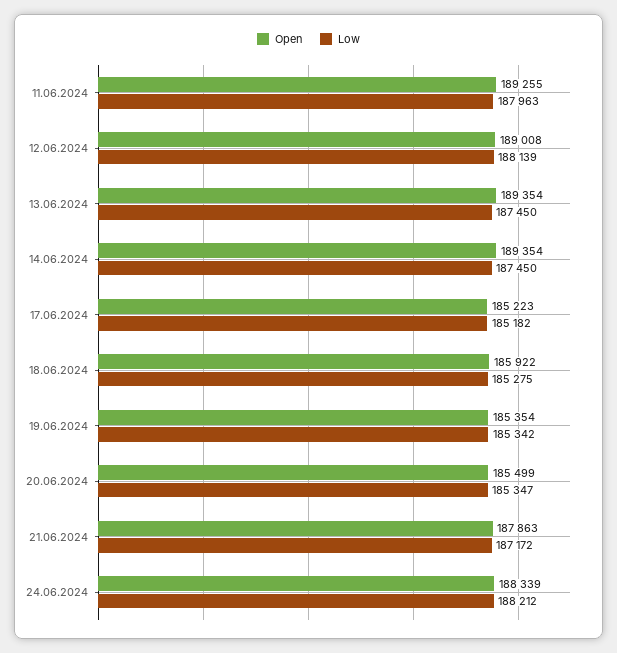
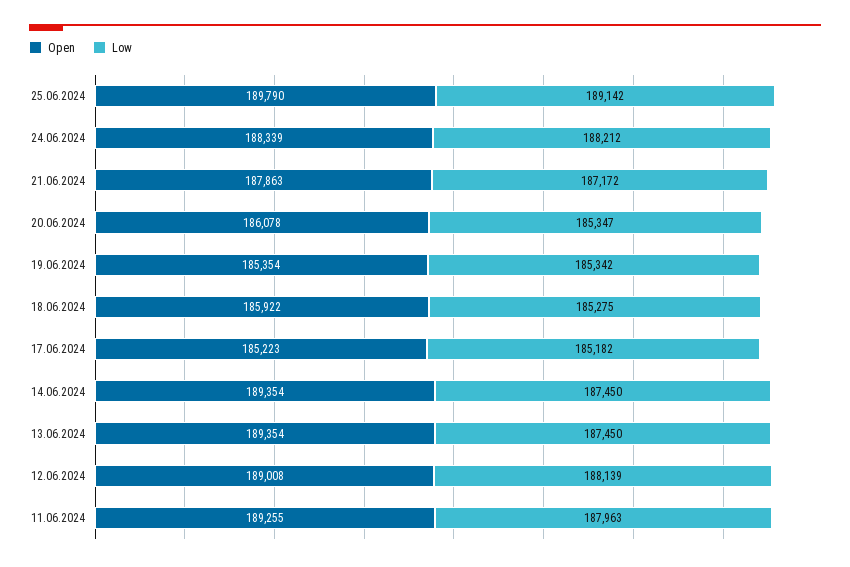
Open, 20.06.2024: 185499 -> 186078
Open, 25.06.2024: none -> 189790
Low, 25.06.2024: none -> 189142

